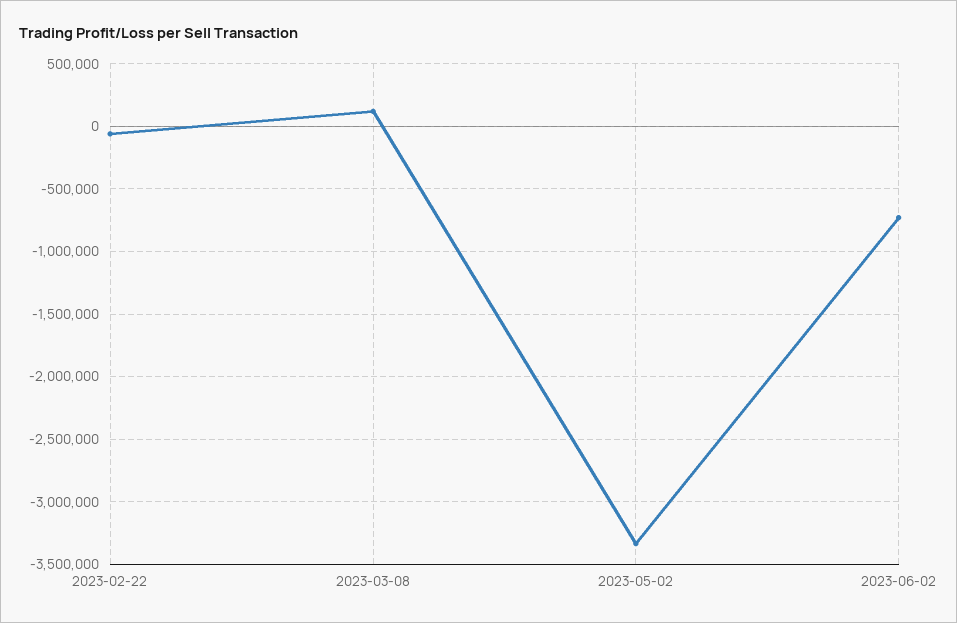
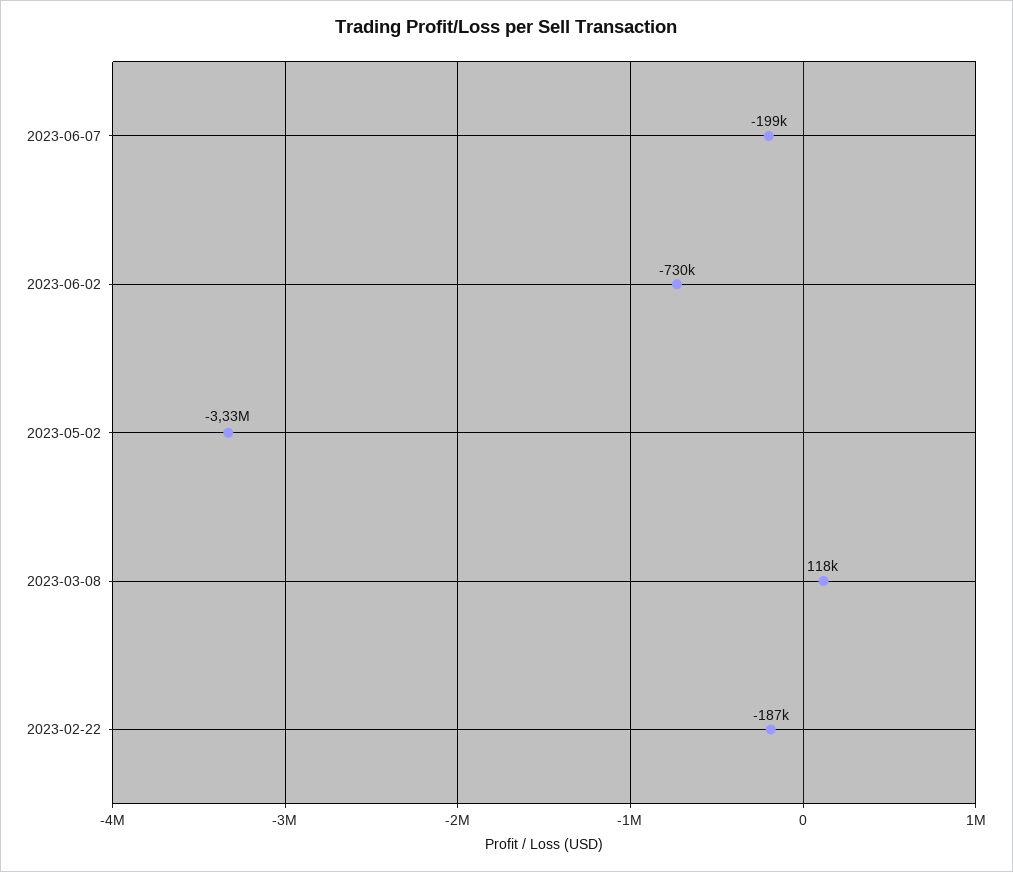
2023-02-22: -50000 -> -187000
2023-06-07: none -> -199000

